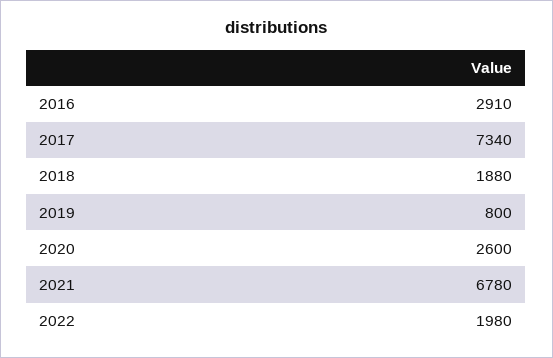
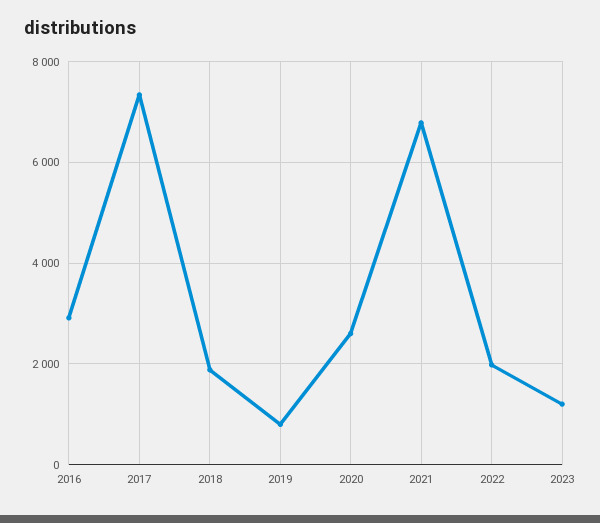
2023: none -> 1200

